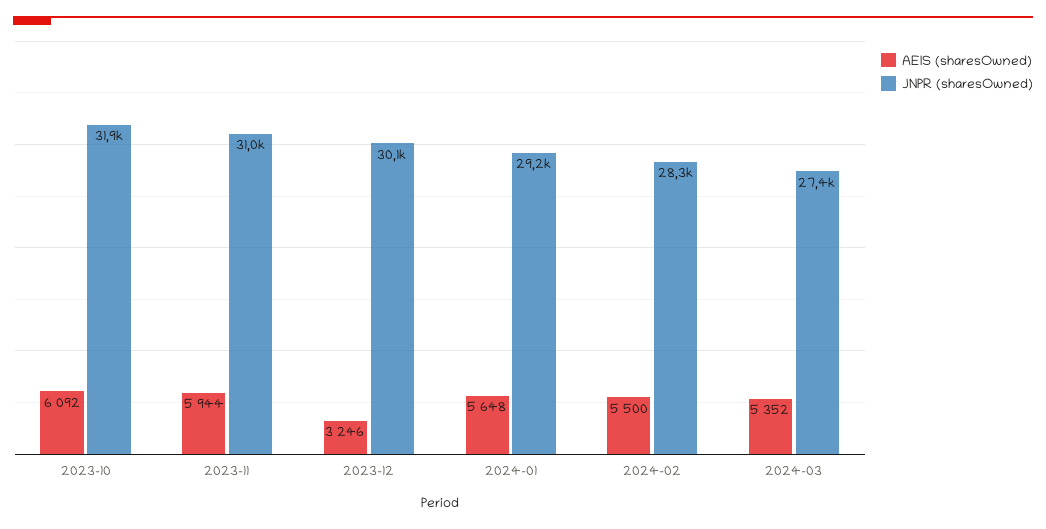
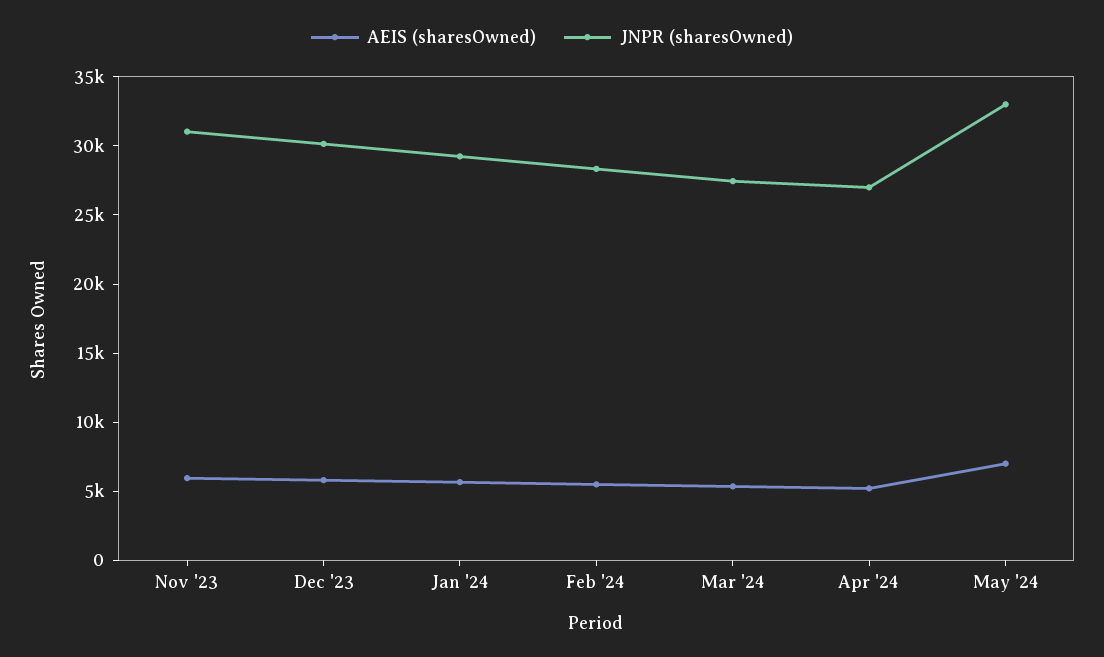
AEIS (sharesOwned), 2023-10: 6092 -> none
JNPR (sharesOwned), 2023-10: 31900 -> none
AEIS (sharesOwned), 2023-12: 3246 -> 6000
AEIS (sharesOwned), Apr '24: none -> 5000
JNPR (sharesOwned), Apr '24: none -> 27000
AEIS (sharesOwned), May '24: none -> 7000
JNPR (sharesOwned), May '24: none -> 33000

